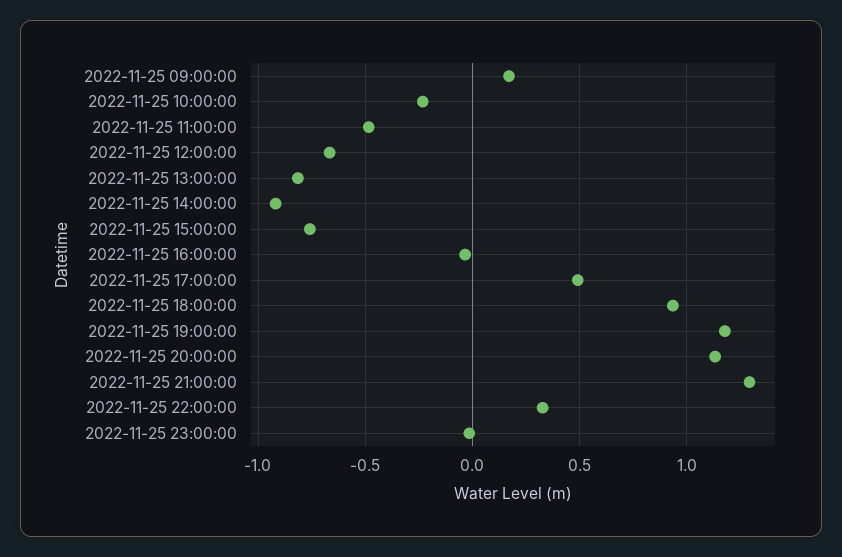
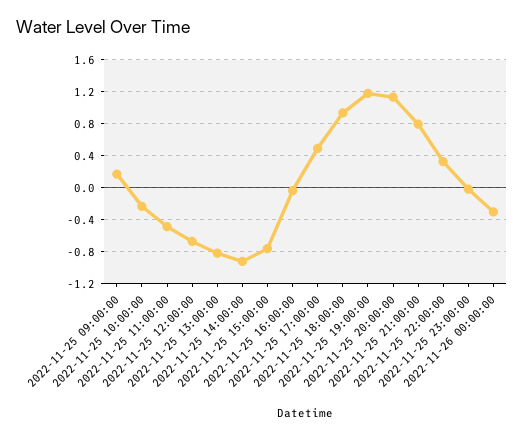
2022-11-25 21:00:00: 1.3 -> 0.8
2022-11-26 00:00:00: none -> -0.3

